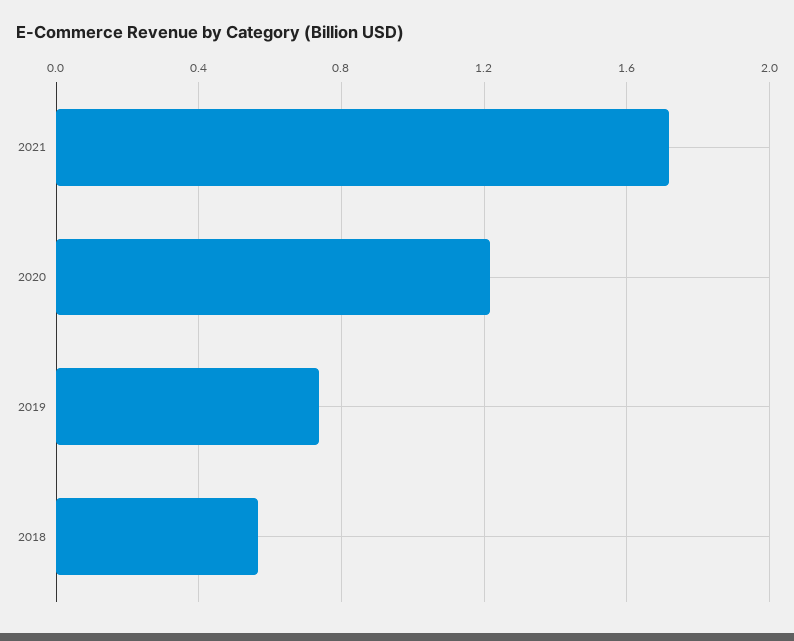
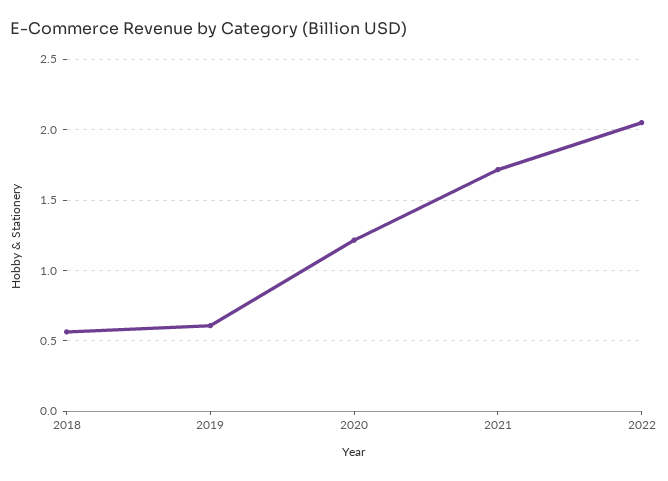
2019: 0.75 -> 0.6
2022: none -> 2.05

